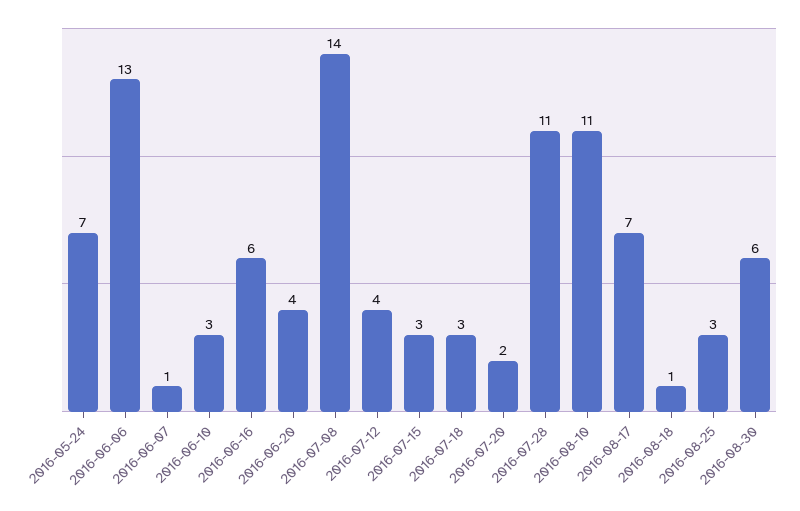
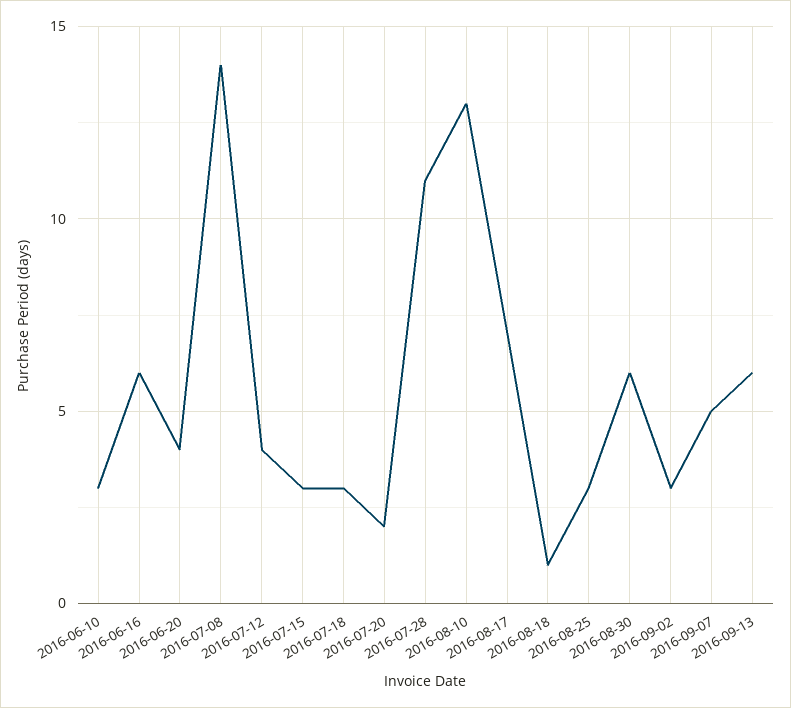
2016-05-24: 7 -> none
2016-06-06: 13 -> none
2016-06-07: 1 -> none
2016-08-10: 11 -> 13
2016-09-02: none -> 3
2016-09-07: none -> 5
2016-09-13: none -> 6

